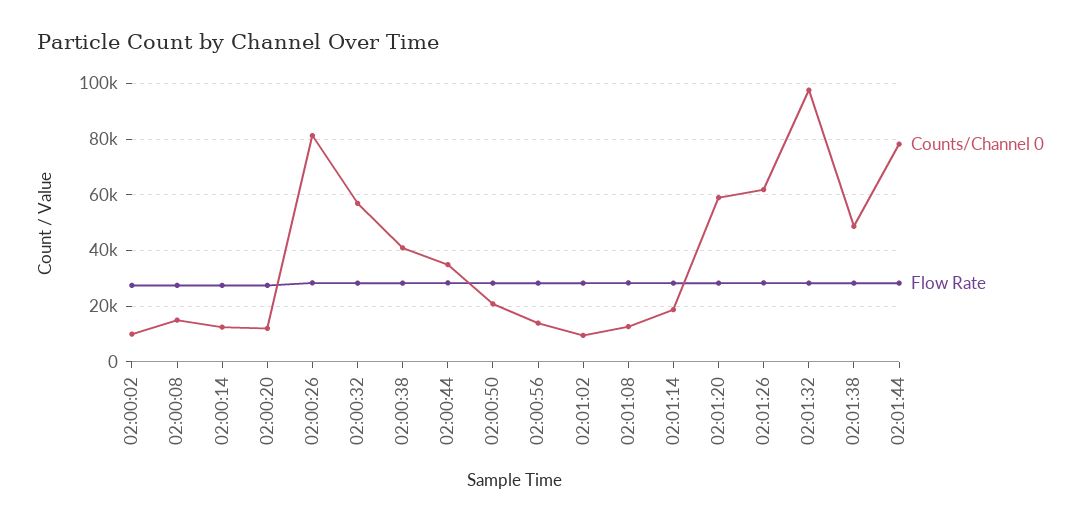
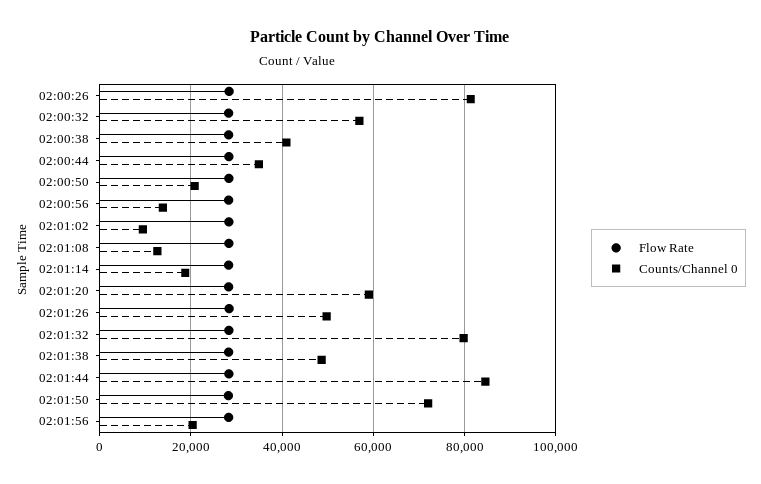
Counts/Channel 0, 02:00:02: 10000 -> none
Flow Rate, 02:00:02: 27500 -> none
Counts/Channel 0, 02:00:08: 15000 -> none
Flow Rate, 02:00:08: 27500 -> none
Counts/Channel 0, 02:00:14: 12500 -> none
Flow Rate, 02:00:14: 27500 -> none
Counts/Channel 0, 02:00:20: 12500 -> none
Flow Rate, 02:00:20: 27500 -> none
Counts/Channel 0, 02:01:26: 62500 -> 50000
Counts/Channel 0, 02:01:32: 97500 -> 80000
Counts/Channel 0, 02:01:44: 77500 -> 84000
Flow Rate, 02:01:50: none -> 28000
Counts/Channel 0, 02:01:50: none -> 72000
Flow Rate, 02:01:56: none -> 28000
Counts/Channel 0, 02:01:56: none -> 20000

